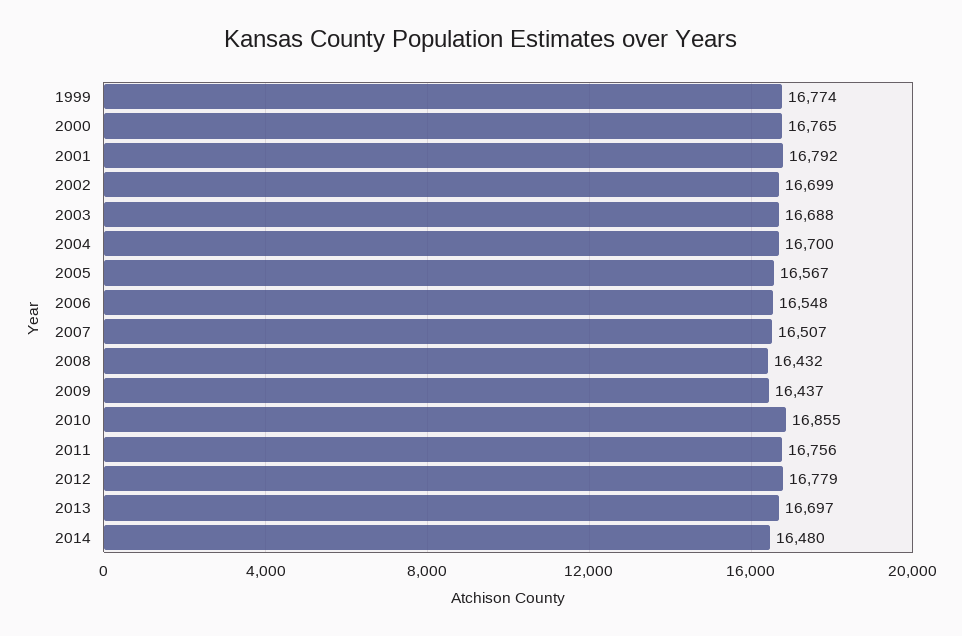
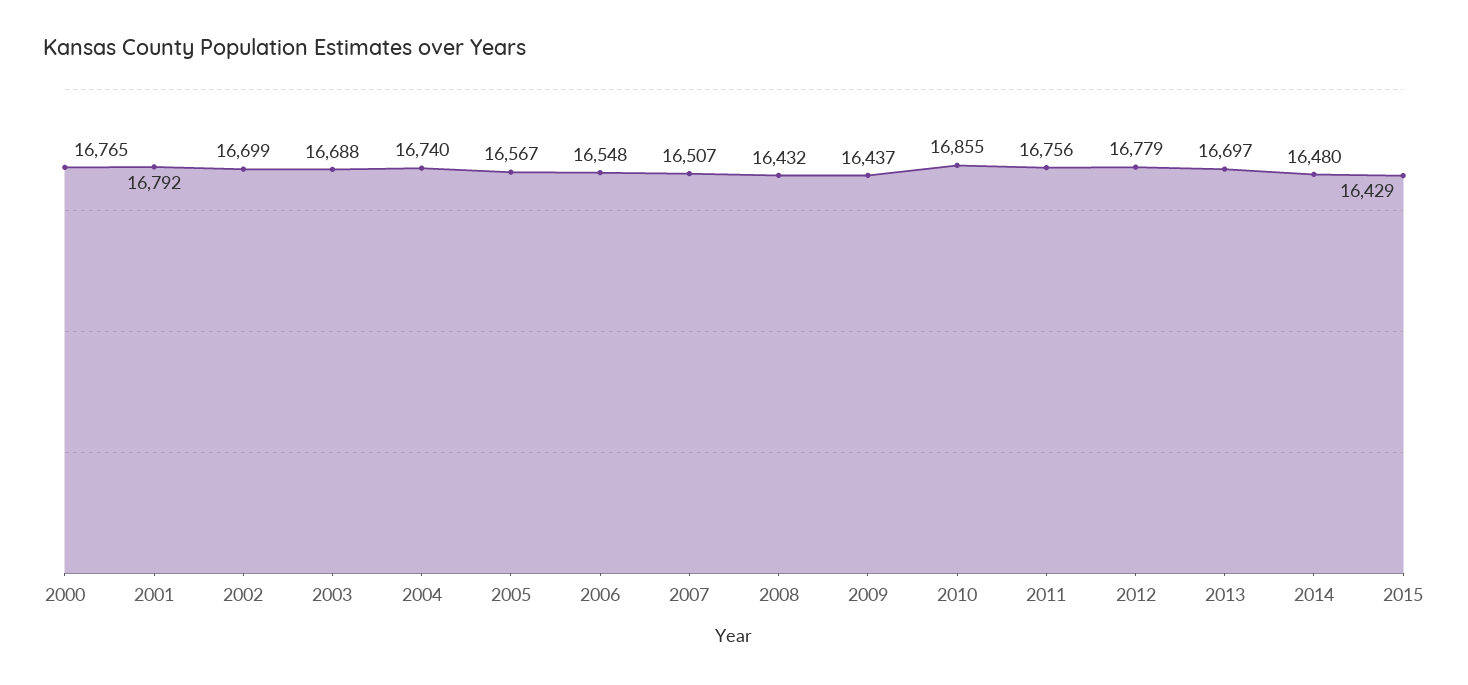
1999: 16774 -> none
2004: 16700 -> 16740
2015: none -> 16429

